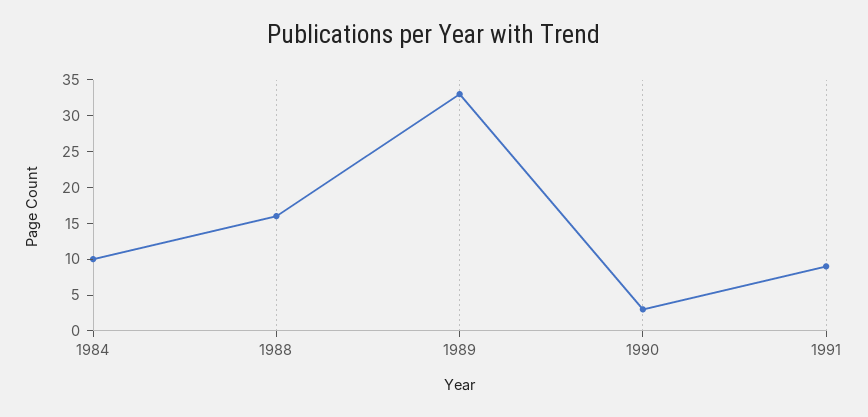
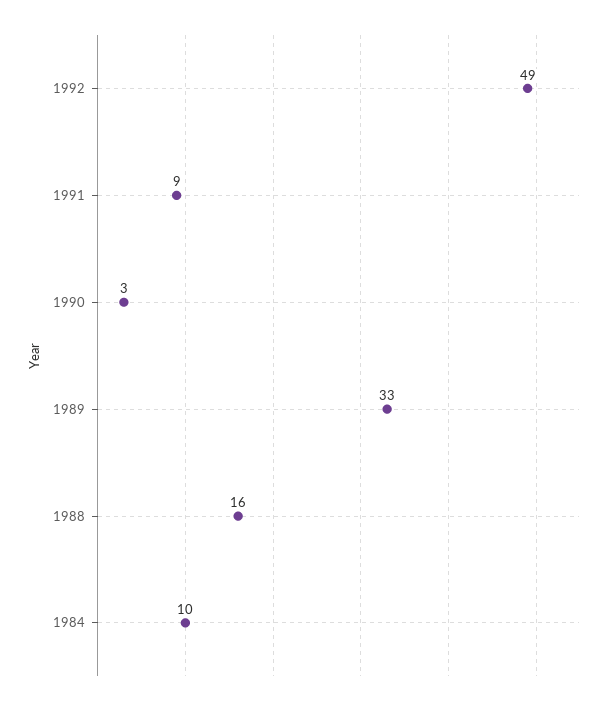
1992: none -> 49

